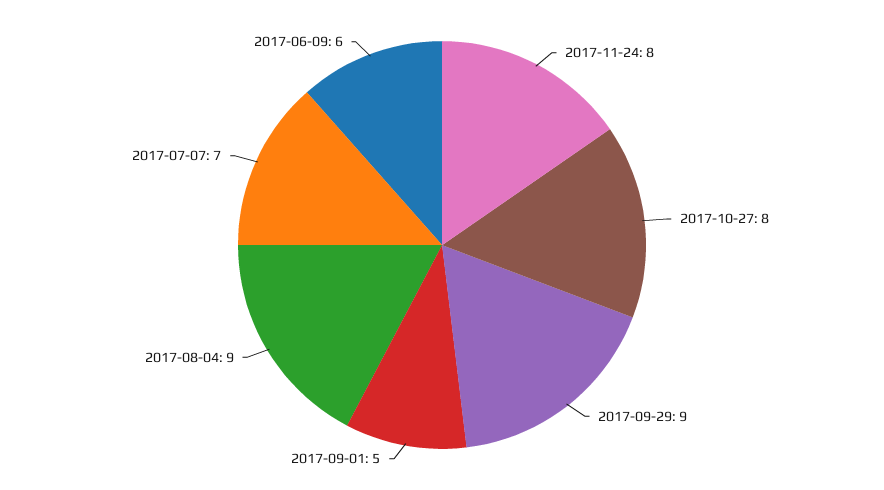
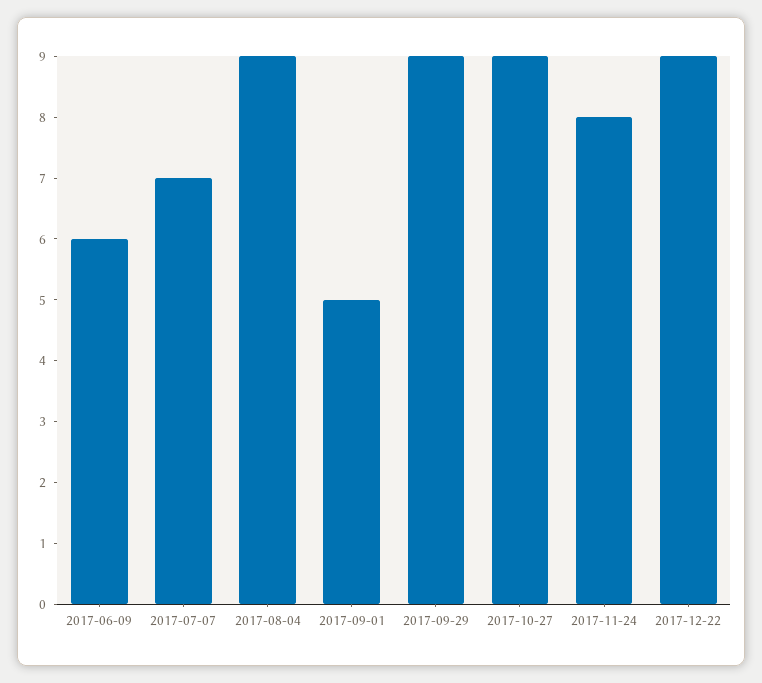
2017-10-27: 8 -> 9
2017-12-22: none -> 9

